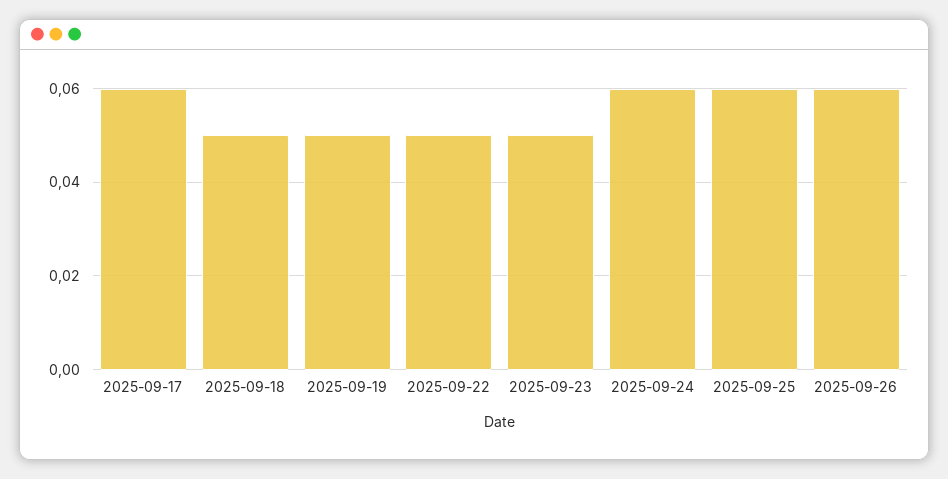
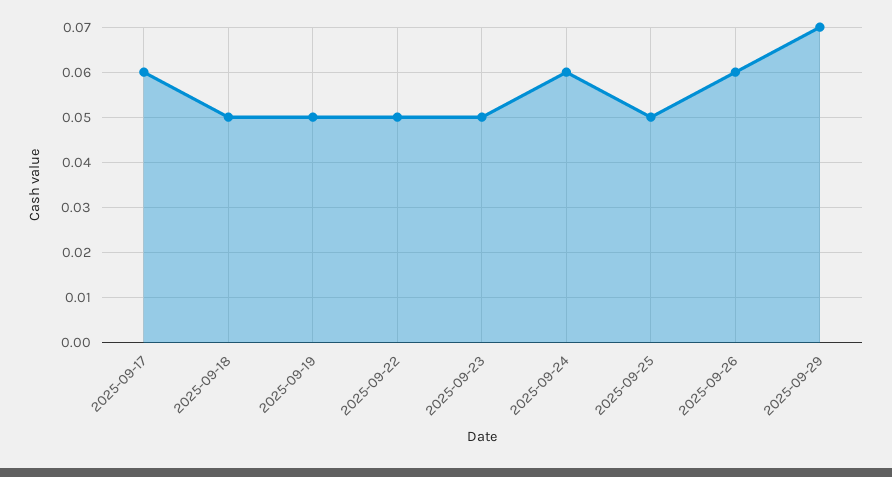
2025-09-25: 0.06 -> 0.05
2025-09-29: none -> 0.07

